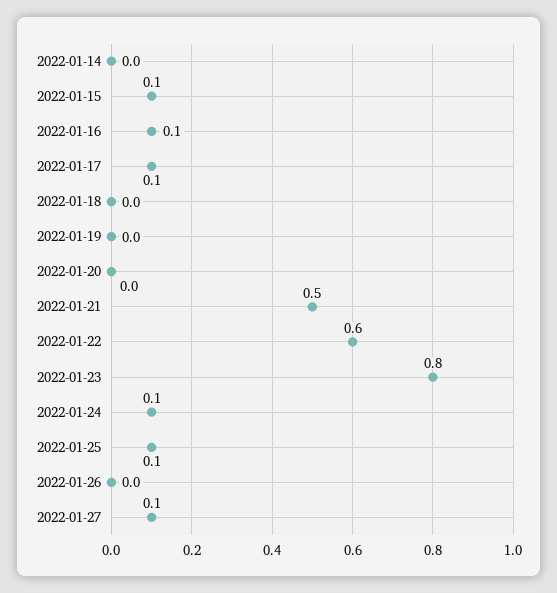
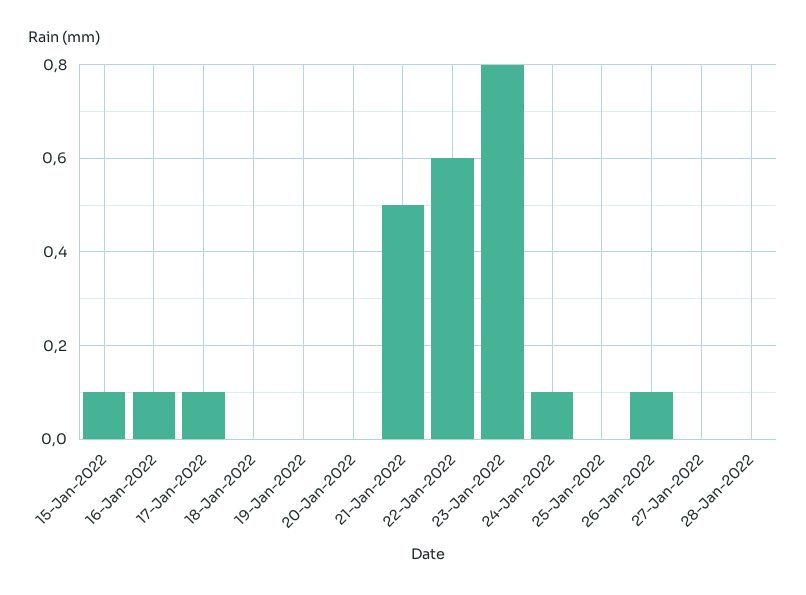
2022-01-14: 0 -> none
2022-01-25: 0.1 -> 0
2022-01-26: 0 -> 0.1
2022-01-27: 0.1 -> 0
28-Jan-2022: none -> 0

